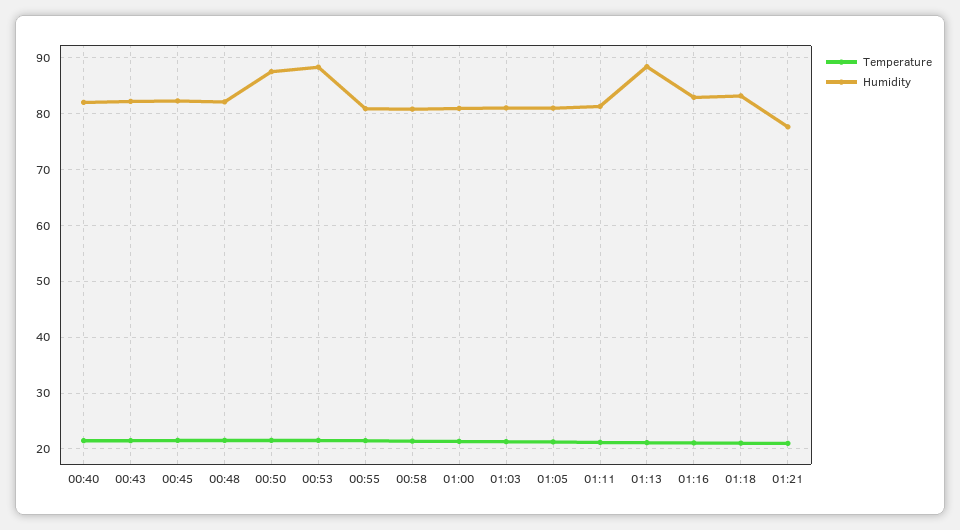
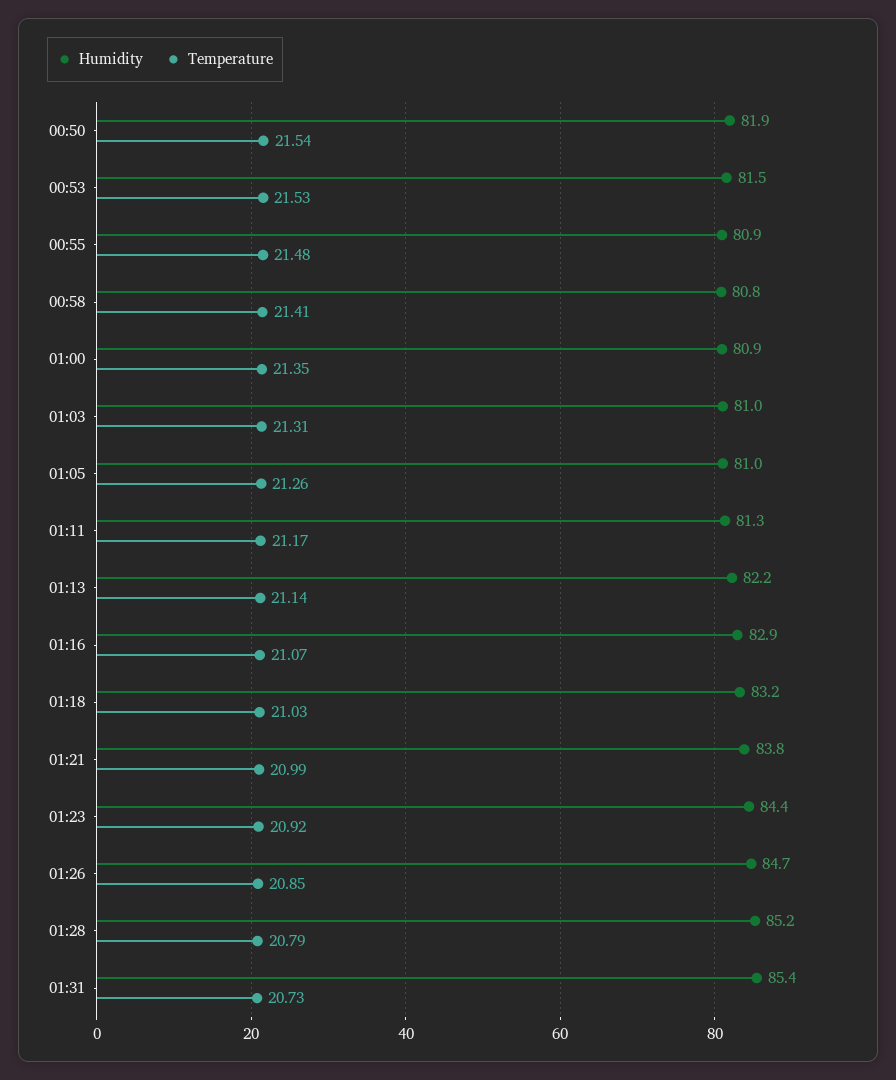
Temperature, 00:40: 22 -> none
Humidity, 00:40: 82 -> none
Temperature, 00:43: 22 -> none
Humidity, 00:43: 82 -> none
Temperature, 00:45: 22 -> none
Humidity, 00:45: 82 -> none
Temperature, 00:48: 22 -> none
Humidity, 00:48: 82 -> none
Humidity, 00:50: 88 -> 81.9
Humidity, 00:53: 88 -> 81.5
Humidity, 01:13: 88 -> 82.2
Humidity, 01:21: 78 -> 83.8
Humidity, 01:23: none -> 84.4
Temperature, 01:23: none -> 20.92
Humidity, 01:26: none -> 84.7
Temperature, 01:26: none -> 20.85
Humidity, 01:28: none -> 85.2
Temperature, 01:28: none -> 20.79
Humidity, 01:31: none -> 85.4
Temperature, 01:31: none -> 20.73

